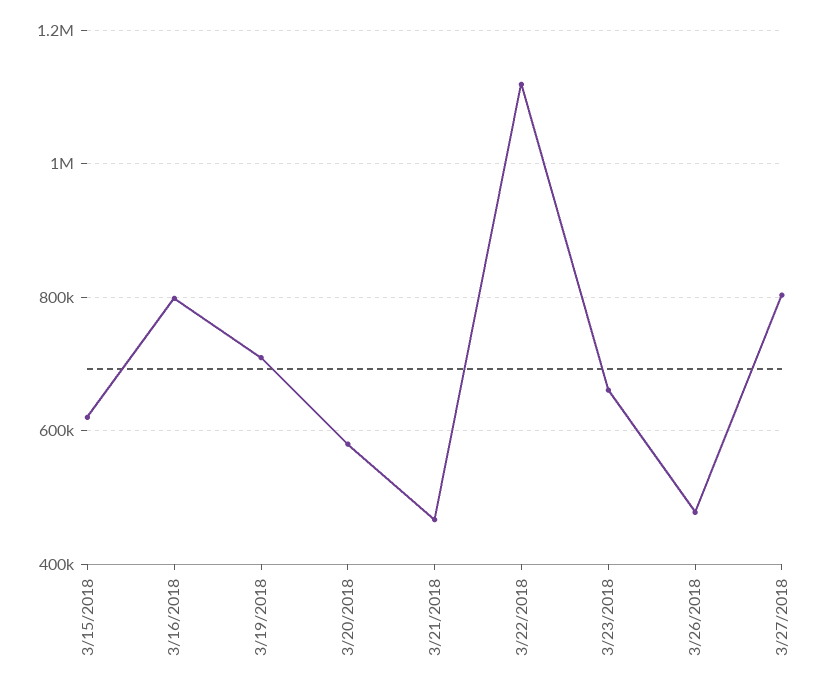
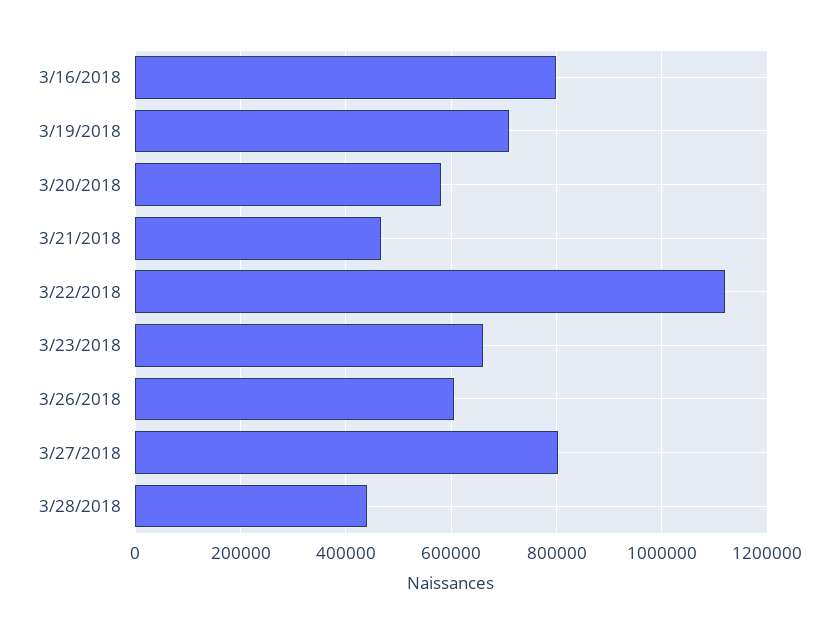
3/15/2018: 620000 -> none
3/26/2018: 480000 -> 600000
3/28/2018: none -> 440000

